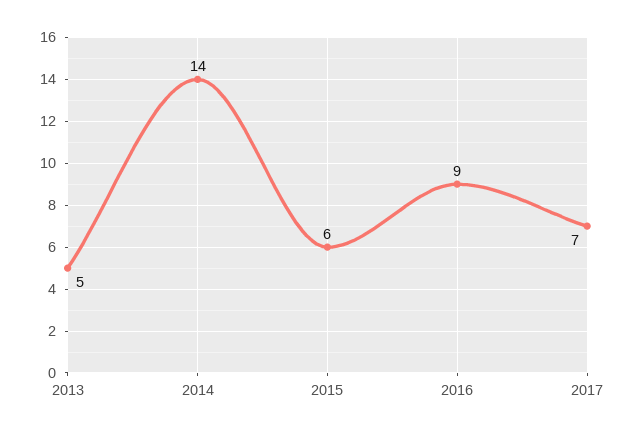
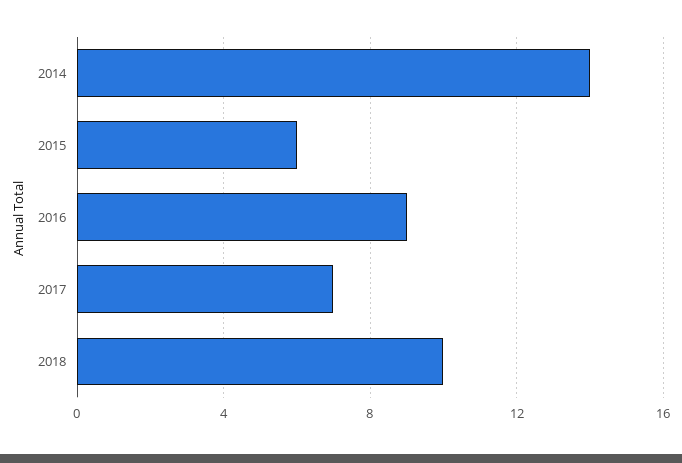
2013: 5 -> none
2018: none -> 10

